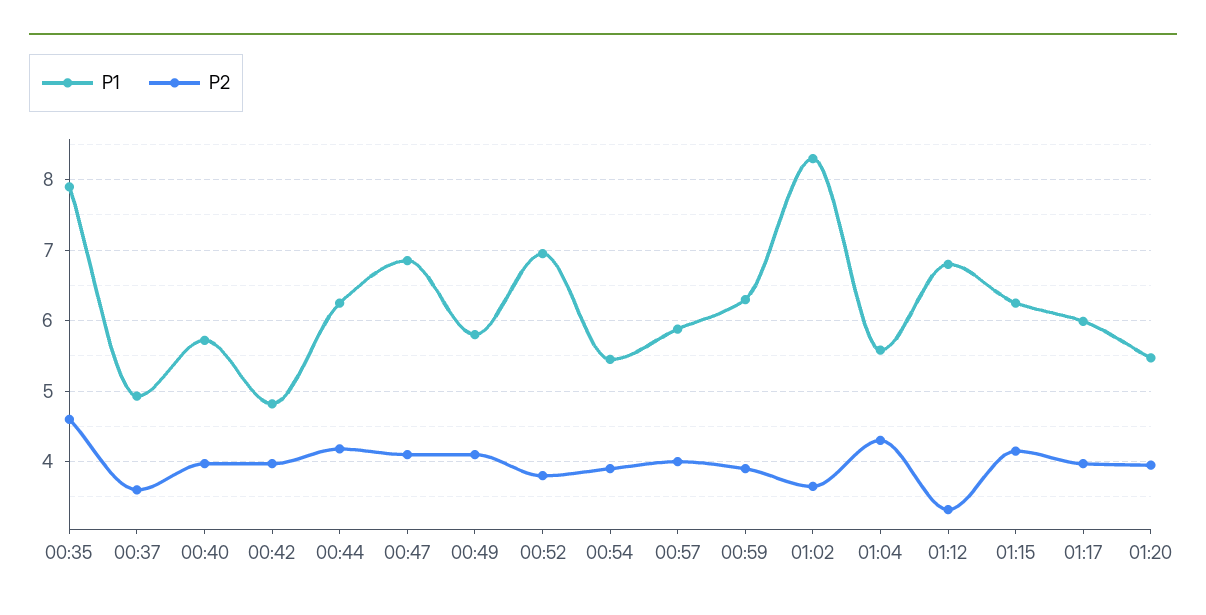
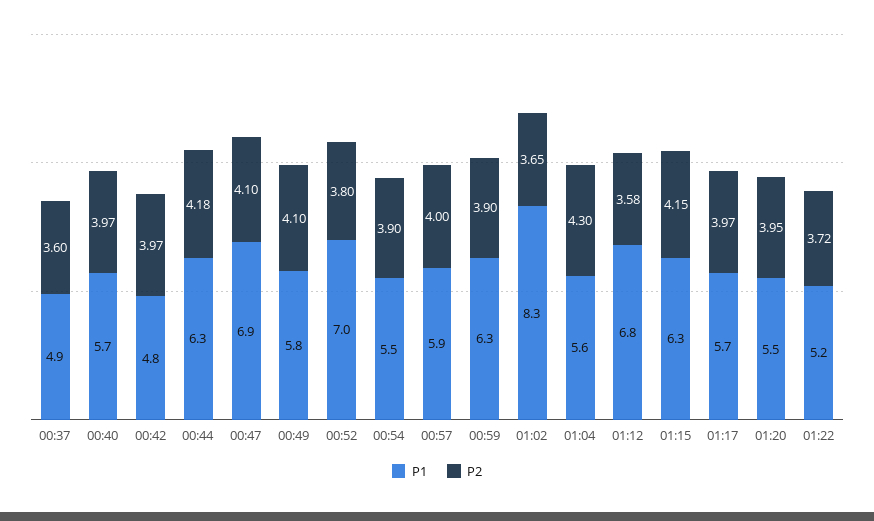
P1, 00:35: 7.9 -> none
P2, 00:35: 4.6 -> none
P2, 01:12: 3.3 -> 3.58
P1, 01:17: 6 -> 5.7
P1, 01:22: none -> 5.2
P2, 01:22: none -> 3.72

